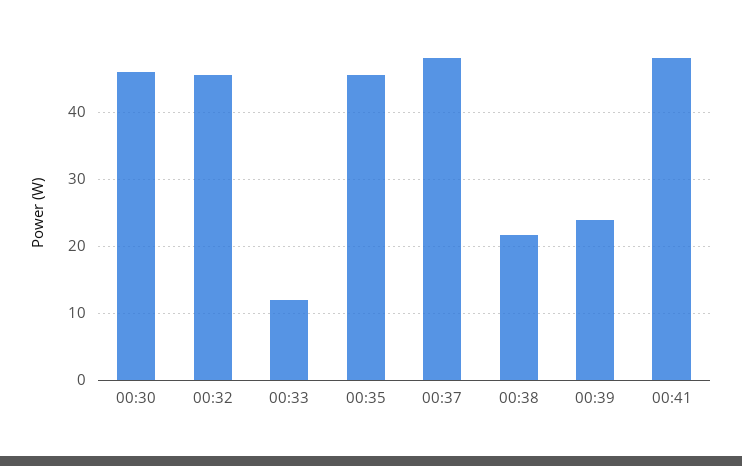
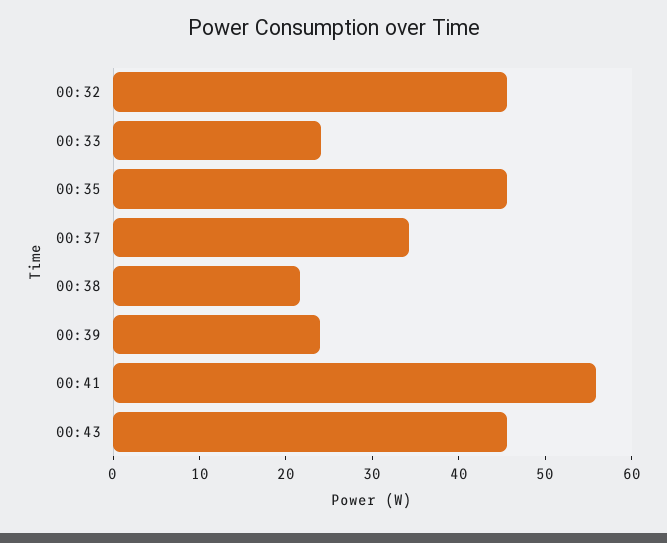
00:30: 46 -> none
00:33: 12 -> 24
00:37: 48 -> 34
00:41: 48 -> 56
00:43: none -> 46

